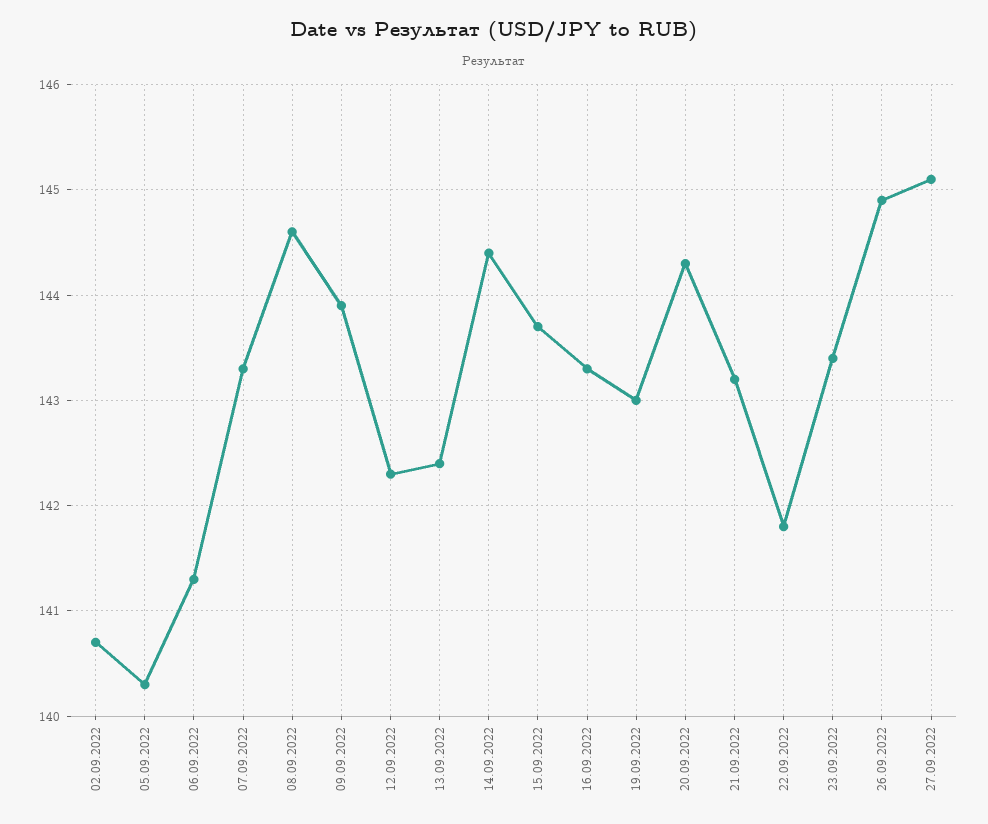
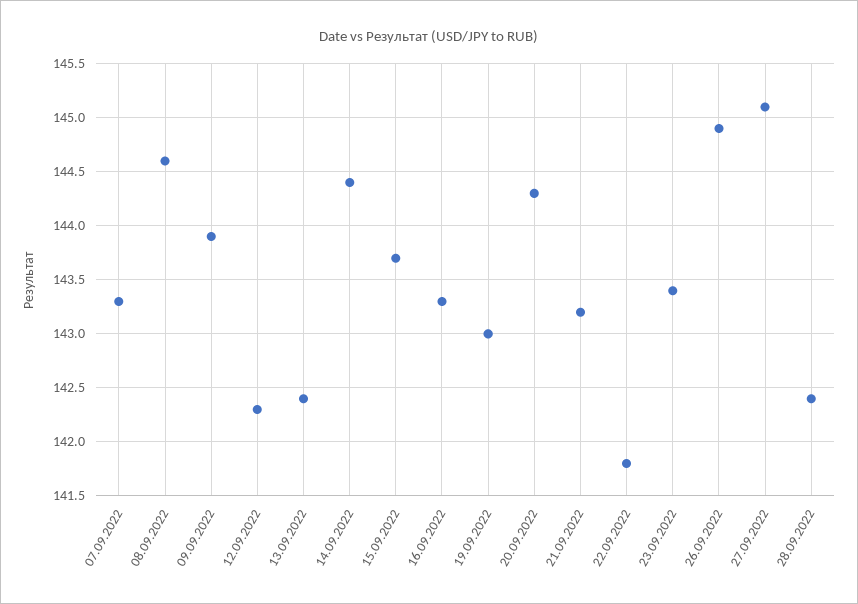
02.09.2022: 140.7 -> none
05.09.2022: 140.3 -> none
06.09.2022: 141.3 -> none
28.09.2022: none -> 142.4

